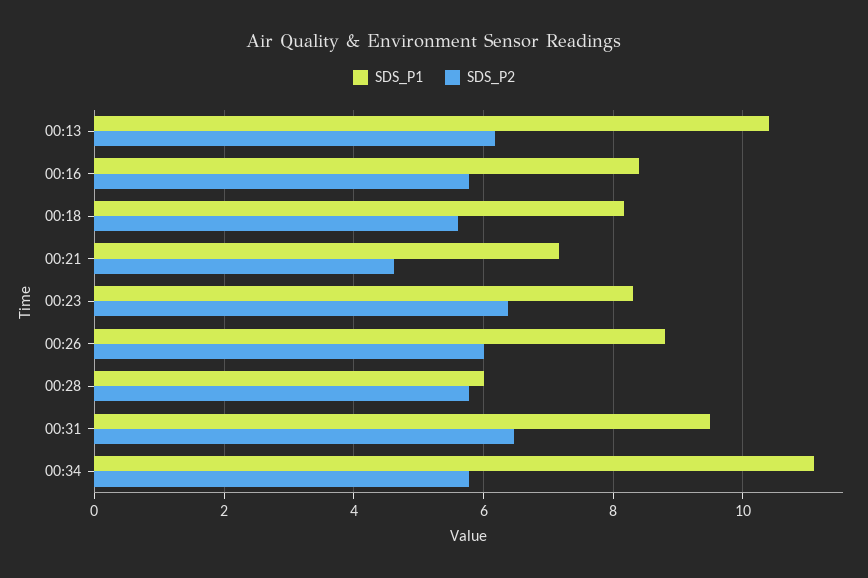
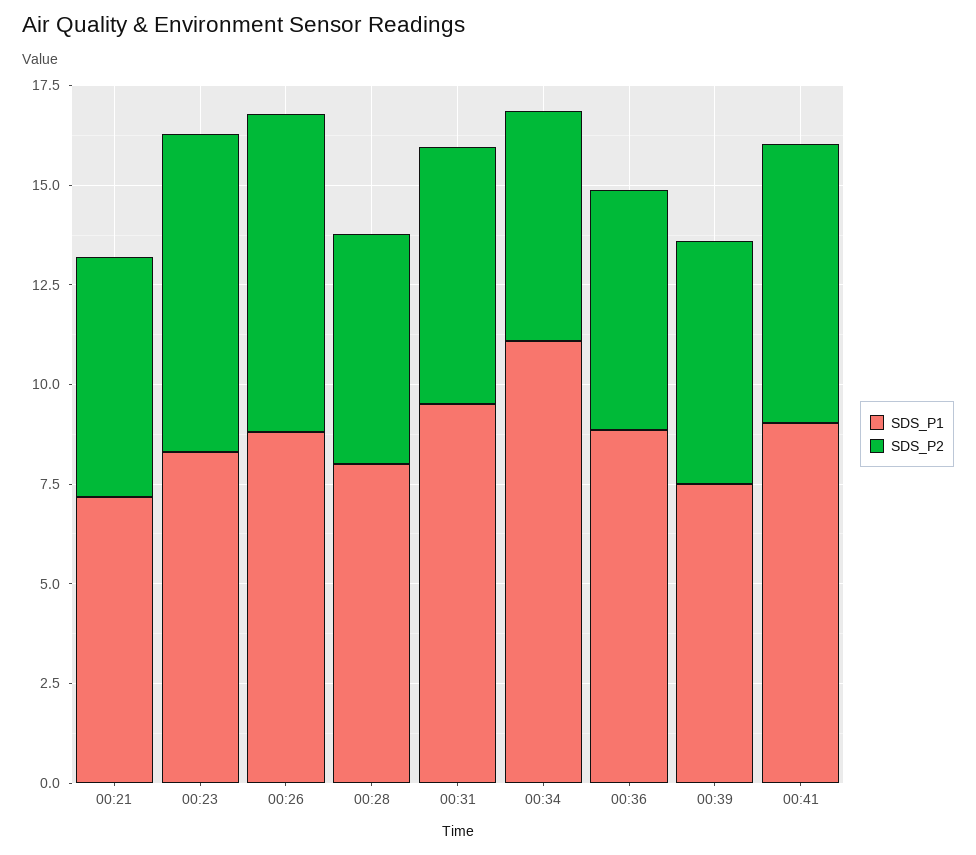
SDS_P1, 00:13: 10.4 -> none
SDS_P2, 00:13: 6.2 -> none
SDS_P1, 00:16: 8.4 -> none
SDS_P2, 00:16: 5.8 -> none
SDS_P1, 00:18: 8.2 -> none
SDS_P2, 00:18: 5.6 -> none
SDS_P2, 00:21: 4.6 -> 6
SDS_P2, 00:23: 6.4 -> 8
SDS_P2, 00:26: 6 -> 8
SDS_P1, 00:28: 6 -> 8
SDS_P1, 00:36: none -> 9
SDS_P2, 00:36: none -> 6
SDS_P1, 00:39: none -> 7.5
SDS_P2, 00:39: none -> 6
SDS_P1, 00:41: none -> 9
SDS_P2, 00:41: none -> 7

